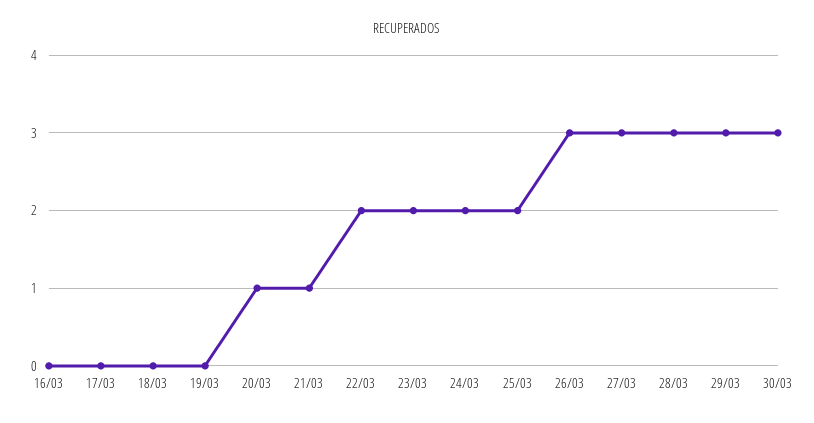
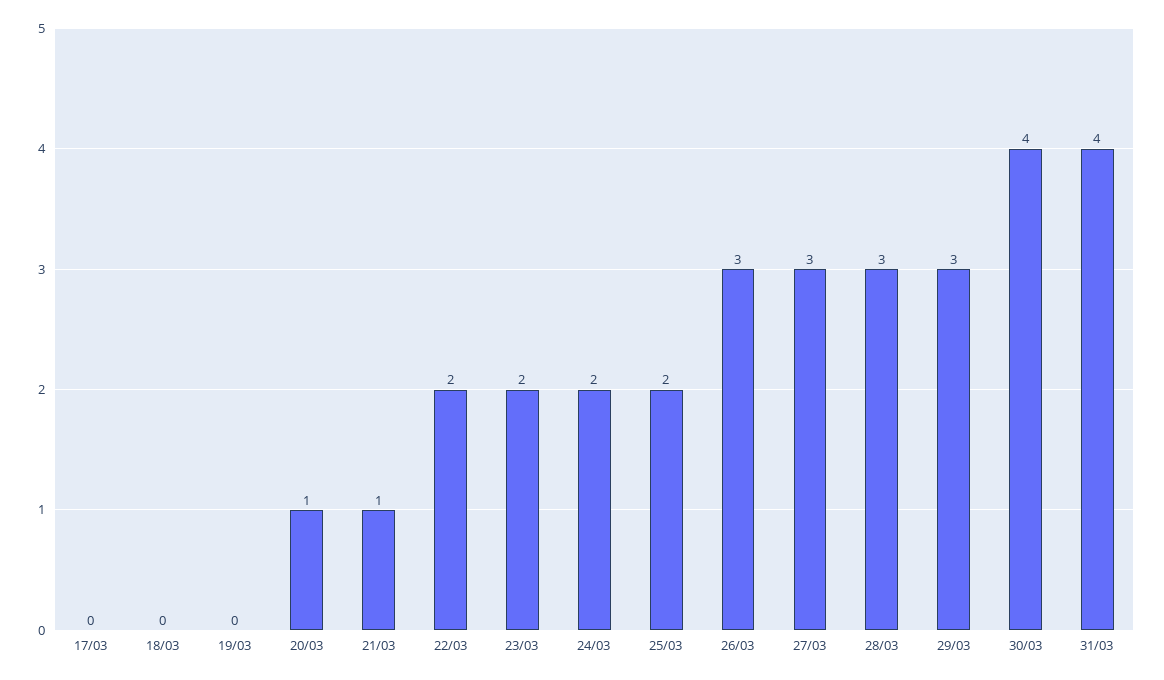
16/03: 0 -> none
30/03: 3 -> 4
31/03: none -> 4

